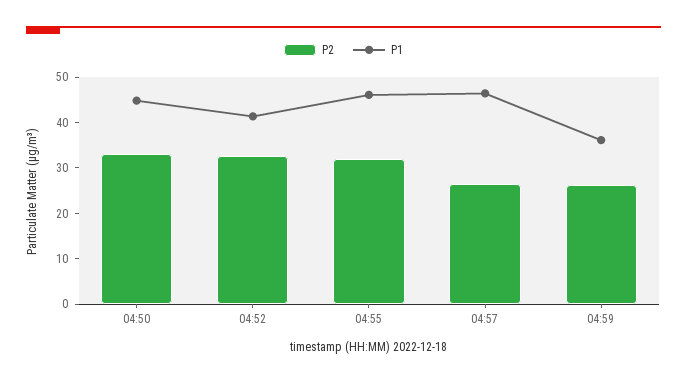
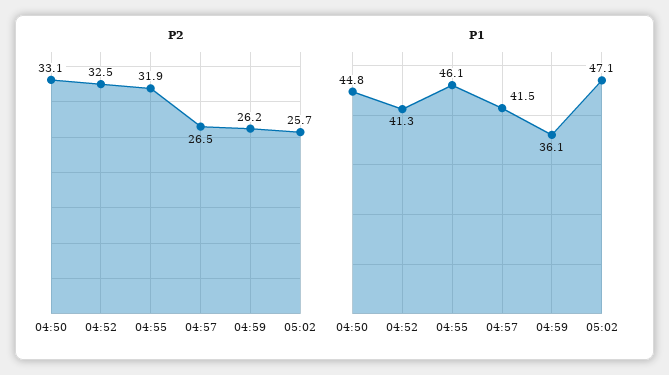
P1, 04:57: 46 -> 41.5
P2, 05:02: none -> 25.7
P1, 05:02: none -> 47.1

